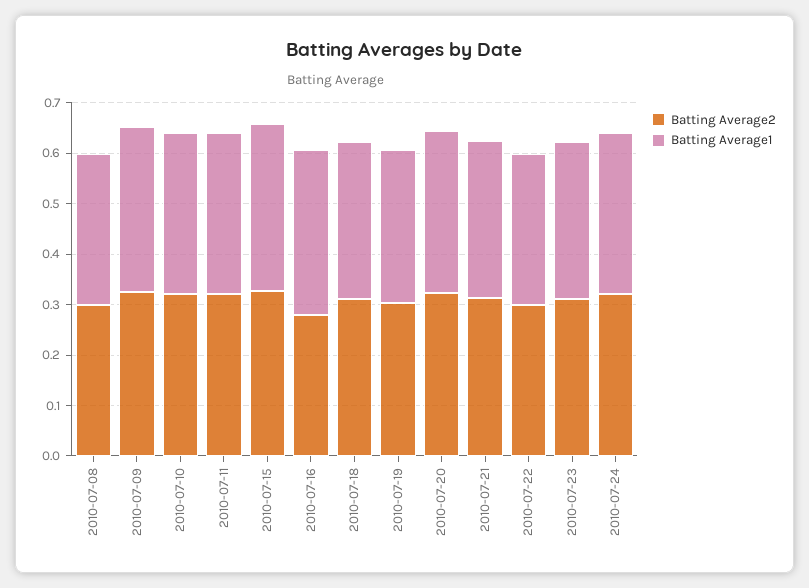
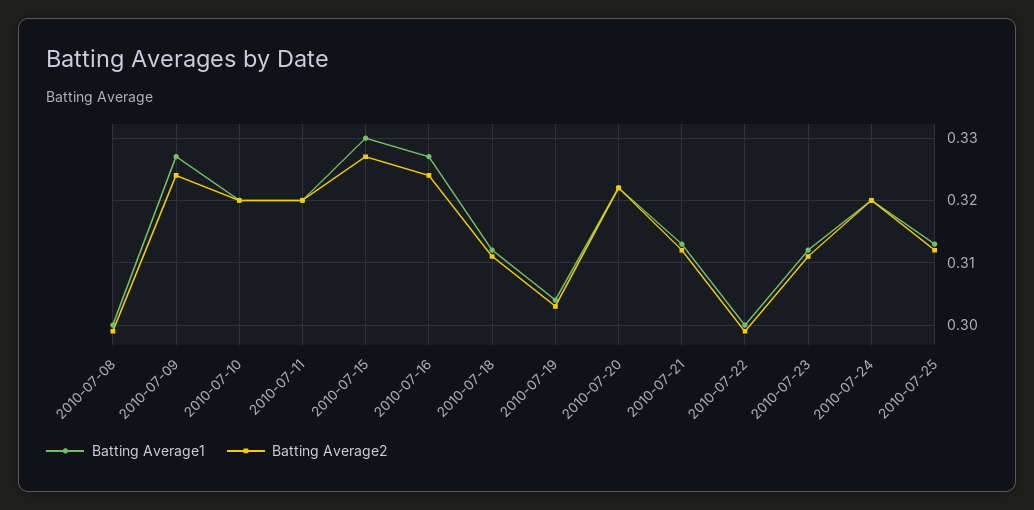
Batting Average2, 2010-07-16: 0.28 -> 0.324
Batting Average1, 2010-07-25: none -> 0.313
Batting Average2, 2010-07-25: none -> 0.312

